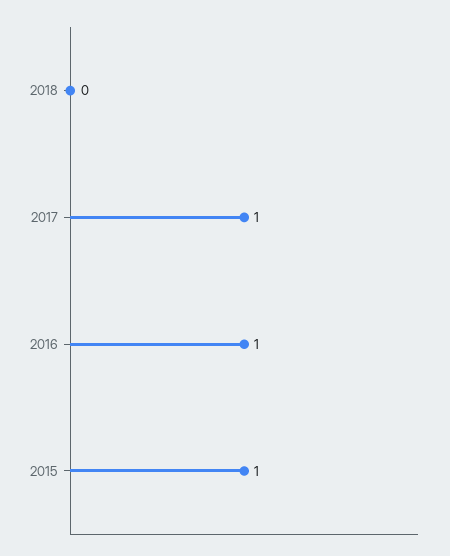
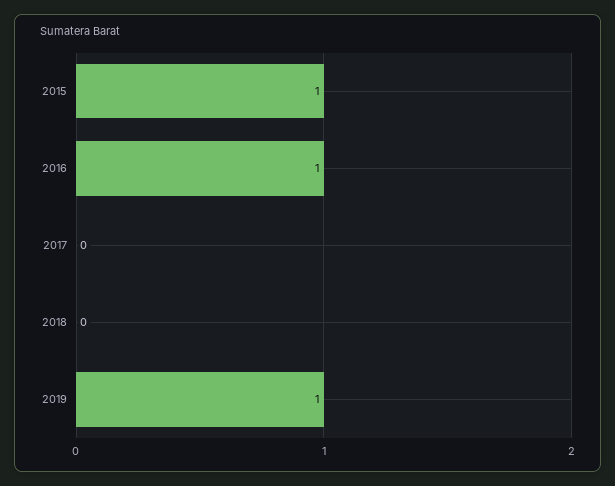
2017: 1 -> 0
2019: none -> 1

